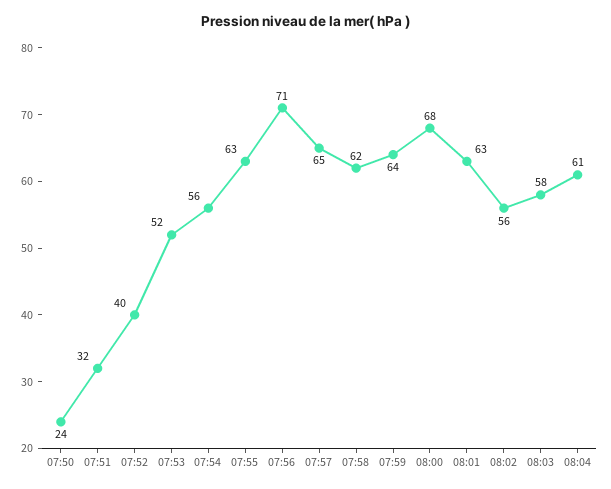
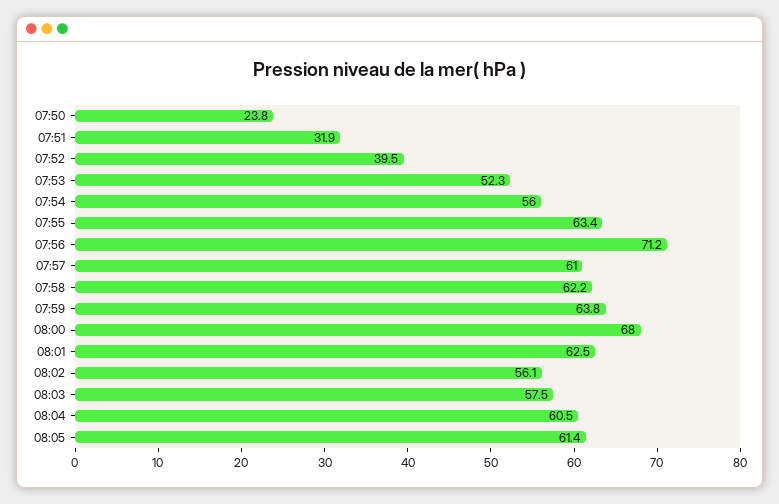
07:57: 65 -> 61
08:05: none -> 61.4

